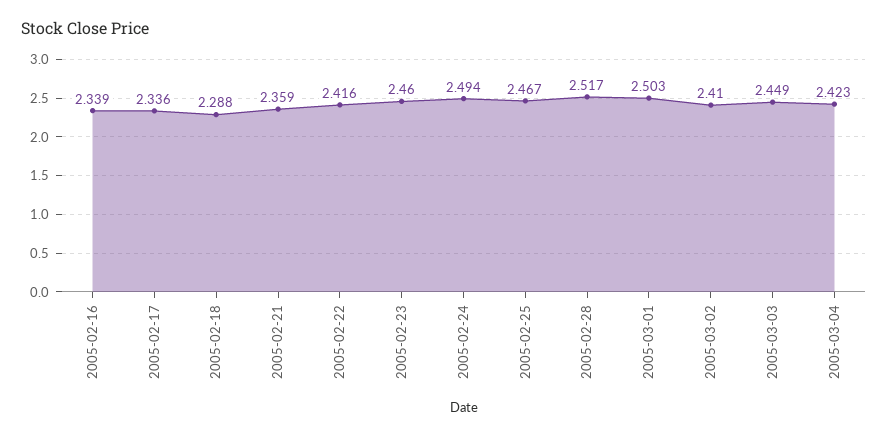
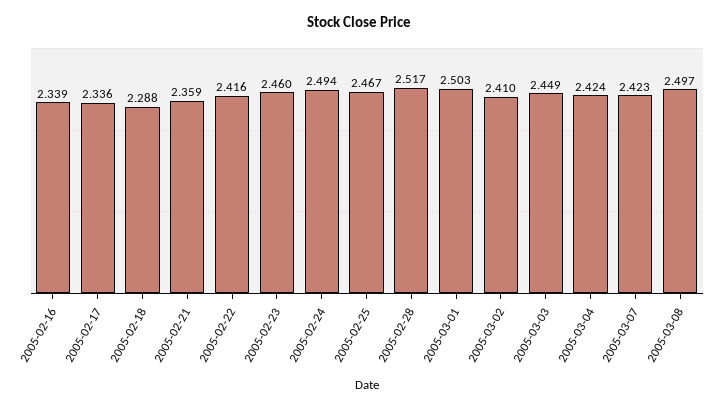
2005-03-04: 2.423 -> 2.424
2005-03-07: none -> 2.423
2005-03-08: none -> 2.497

